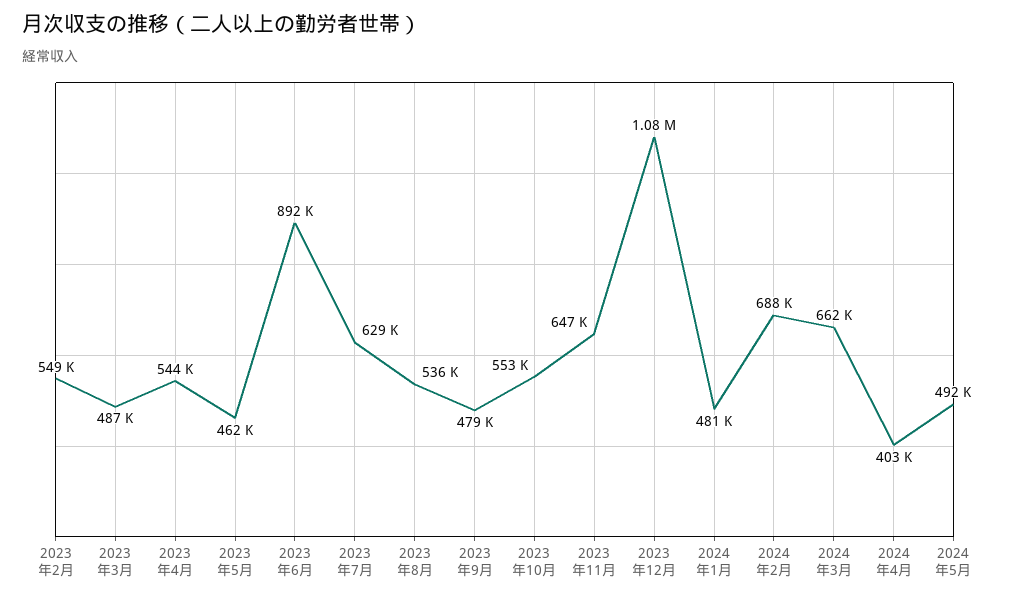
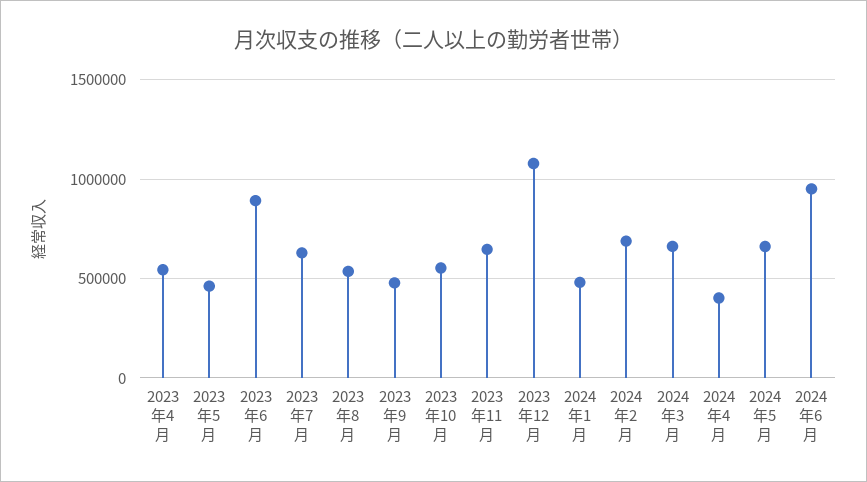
2023年2月: 549000 -> none
2023年3月: 487000 -> none
2024年5月: 492000 -> 650000
2024年6月: none -> 950000

